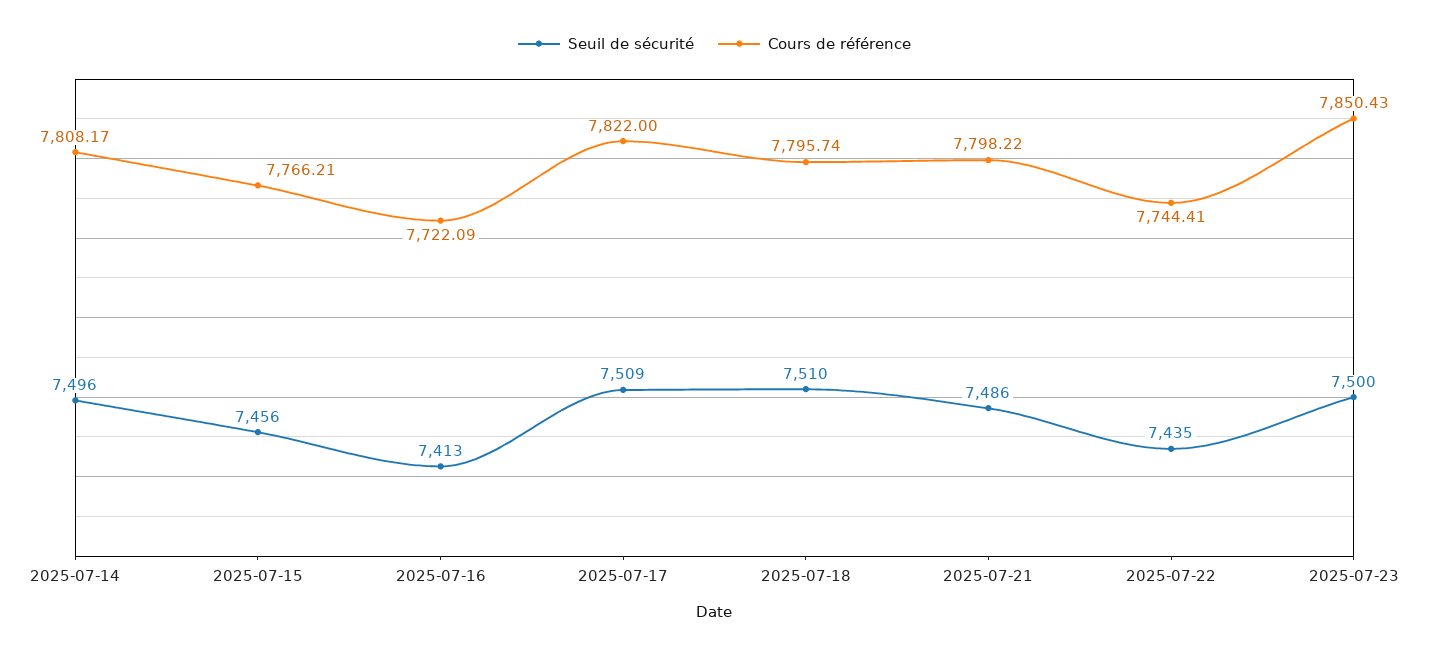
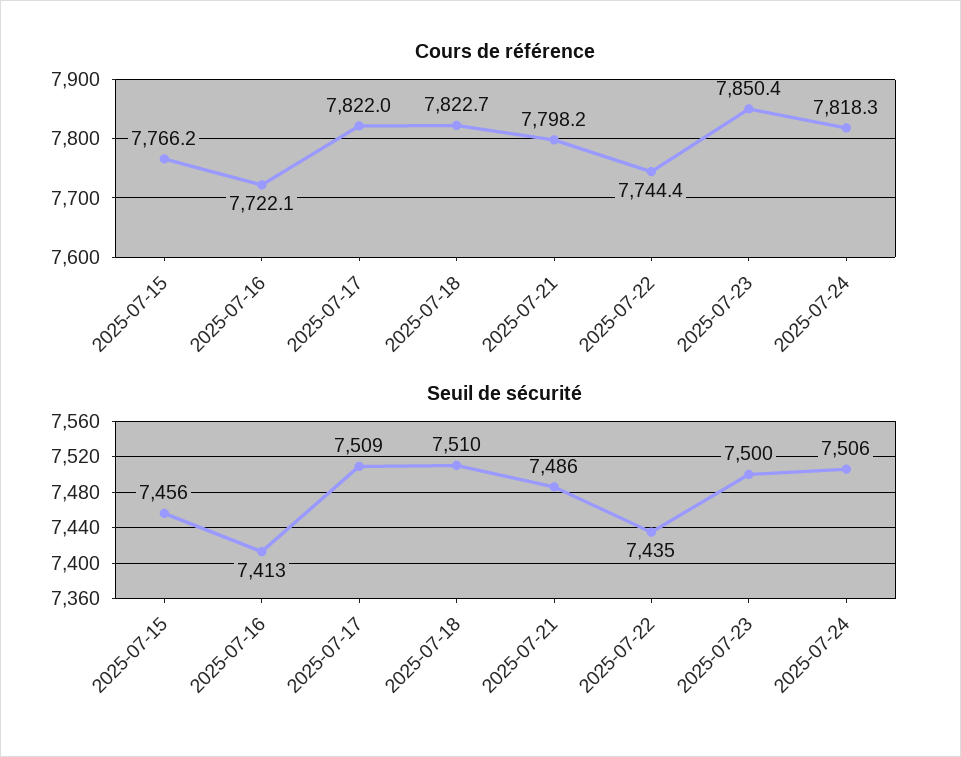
Seuil de sécurité, 2025-07-14: 7496 -> none
Cours de référence, 2025-07-14: 7808.17 -> none
Cours de référence, 2025-07-18: 7795.74 -> 7822.7
Cours de référence, 2025-07-24: none -> 7818.3
Seuil de sécurité, 2025-07-24: none -> 7506

